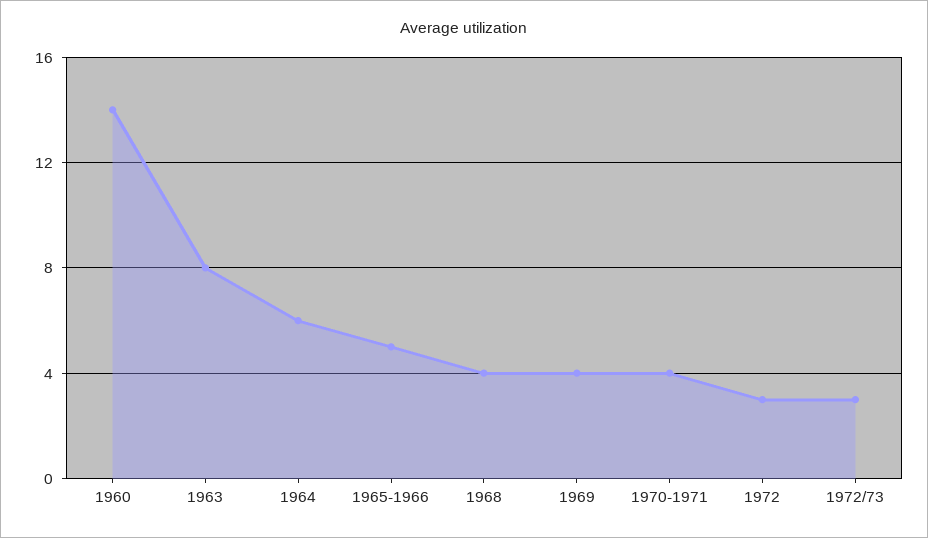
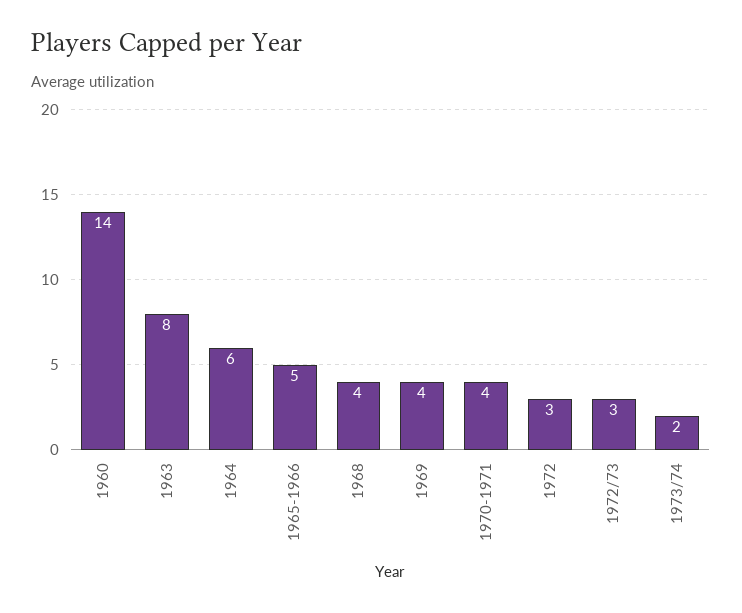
1973/74: none -> 2

